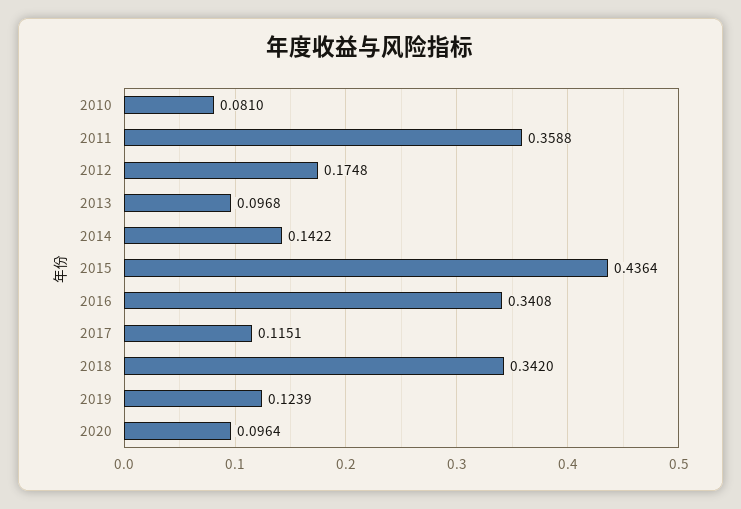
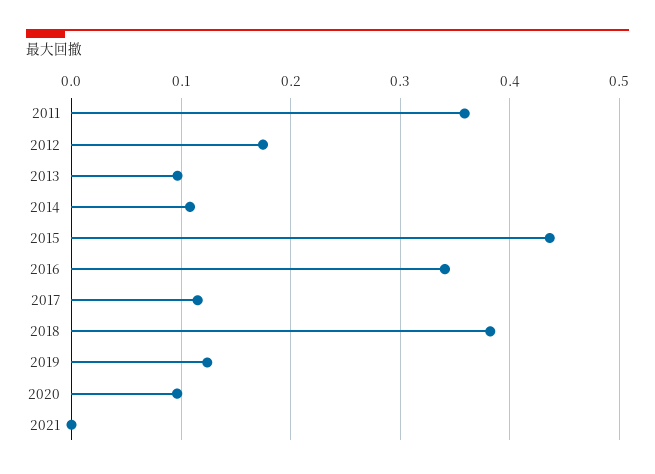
2010: 0.081 -> none
2014: 0.1422 -> 0.11
2018: 0.342 -> 0.38
2021: none -> 0

